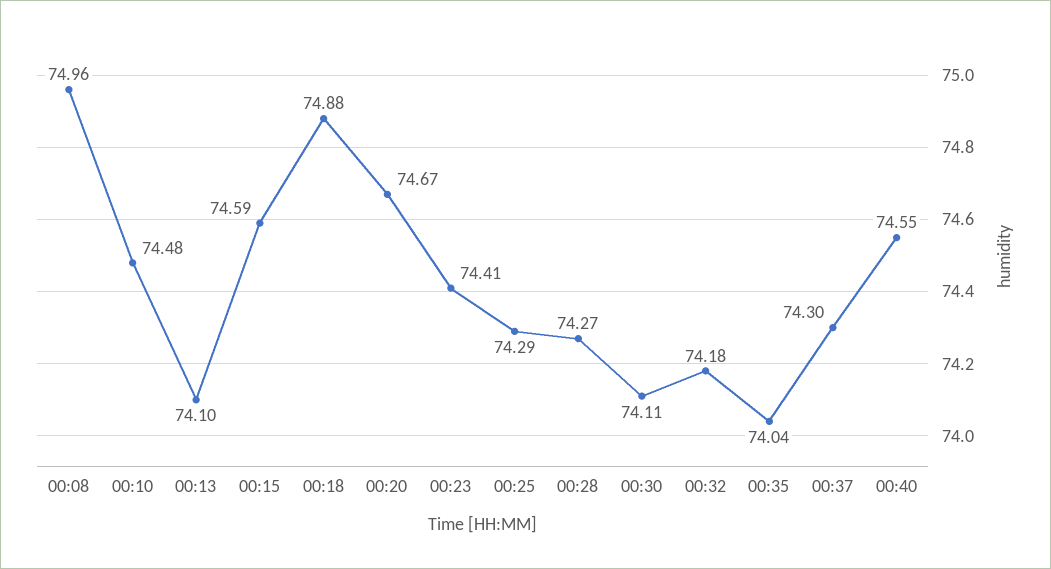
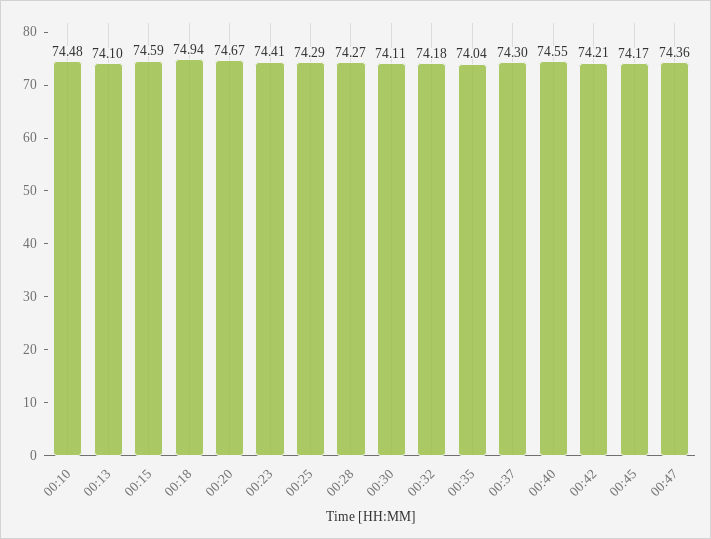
00:08: 74.96 -> none
00:18: 74.88 -> 74.94
00:42: none -> 74.21
00:45: none -> 74.17
00:47: none -> 74.36

